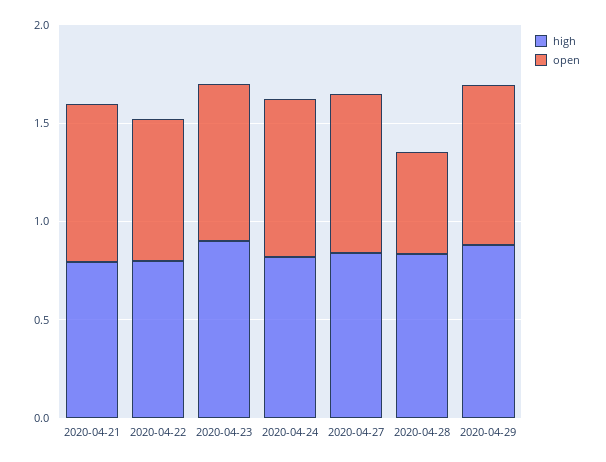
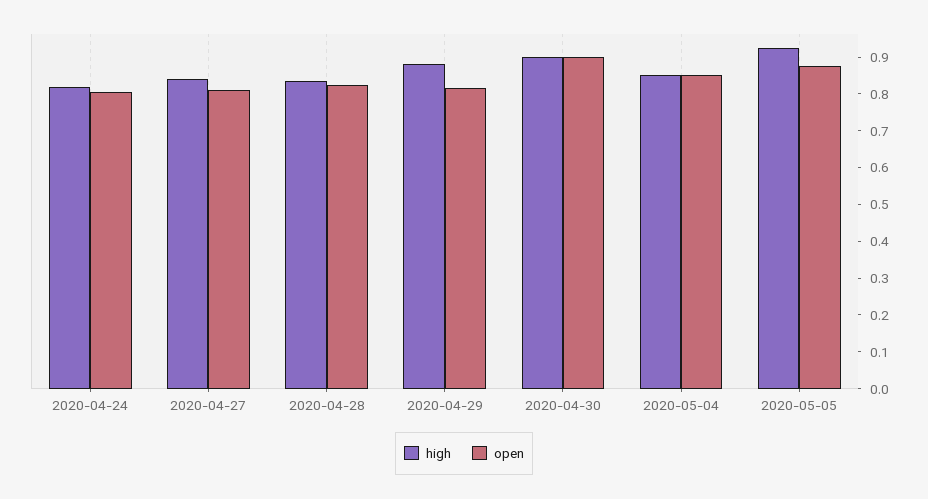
high, 2020-04-21: 0.8 -> none
open, 2020-04-21: 0.8 -> none
high, 2020-04-22: 0.8 -> none
open, 2020-04-22: 0.7 -> none
high, 2020-04-23: 0.9 -> none
open, 2020-04-23: 0.8 -> none
open, 2020-04-28: 0.5 -> 0.825
high, 2020-04-30: none -> 0.9
open, 2020-04-30: none -> 0.9
high, 2020-05-04: none -> 0.85
open, 2020-05-04: none -> 0.85
high, 2020-05-05: none -> 0.925
open, 2020-05-05: none -> 0.875

